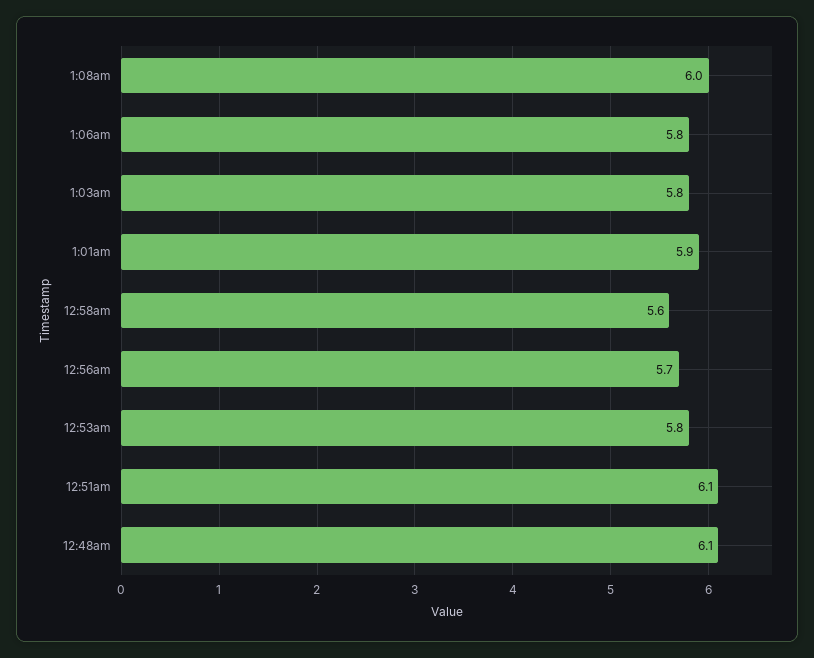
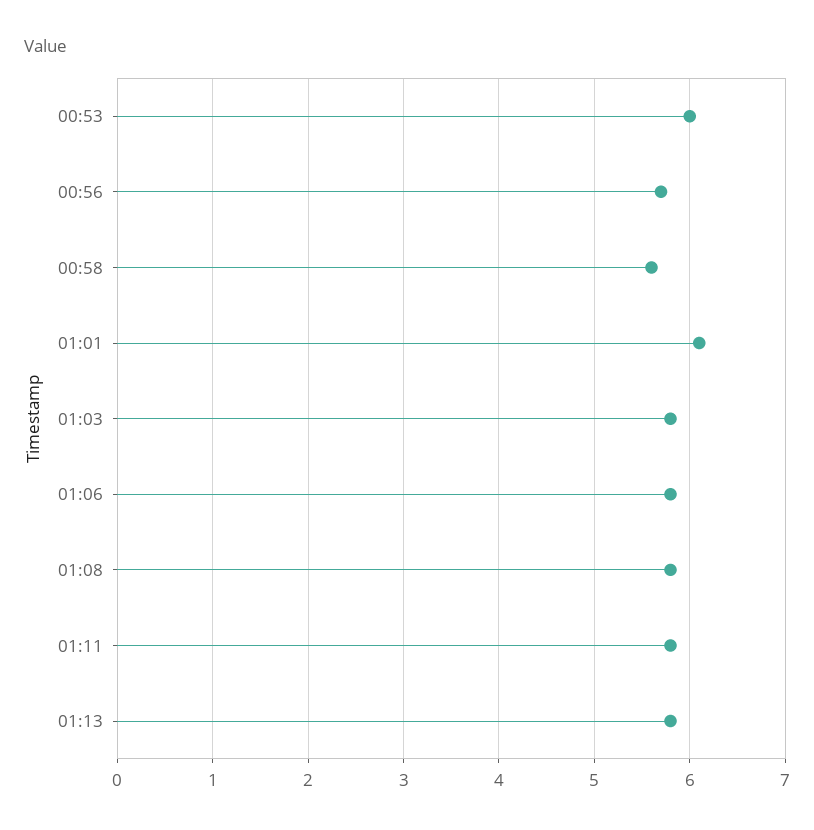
1:08am: 6 -> 5.8
1:01am: 5.9 -> 6.1
12:53am: 5.8 -> 6
12:51am: 6.1 -> none
12:48am: 6.1 -> none
01:11: none -> 5.8
01:13: none -> 5.8

